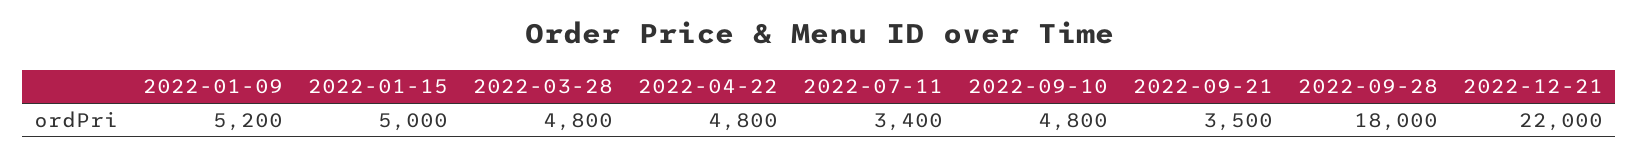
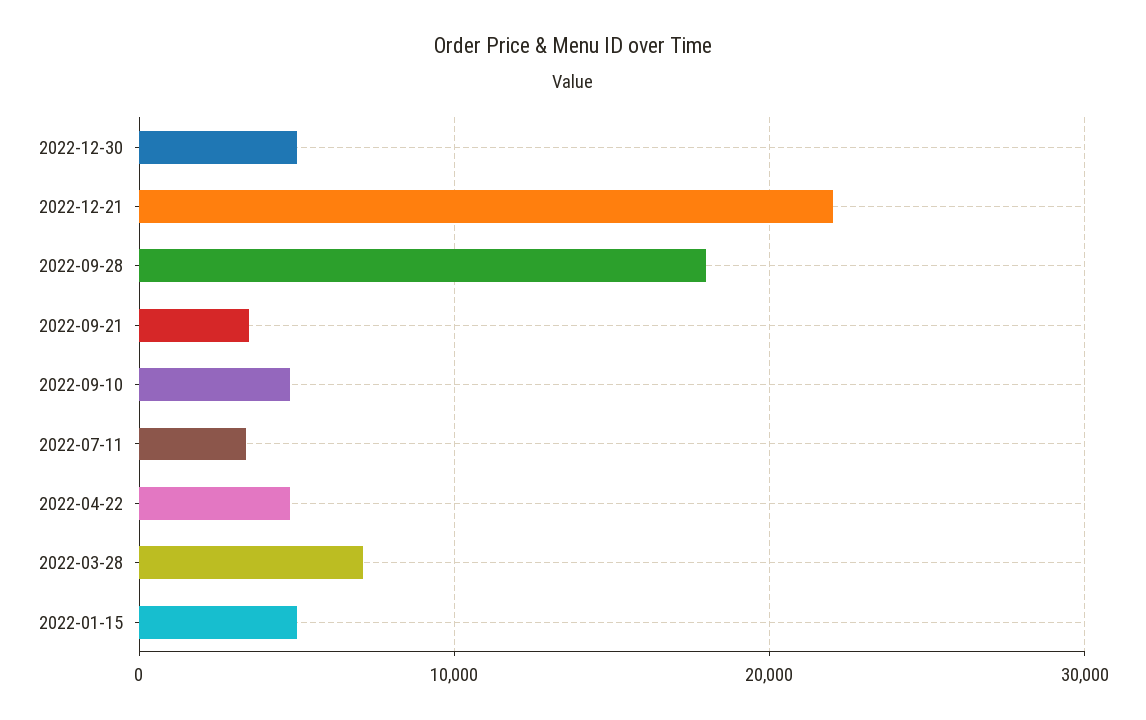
2022-01-09: 5200 -> none
2022-03-28: 4800 -> 7000
2022-12-30: none -> 5000

